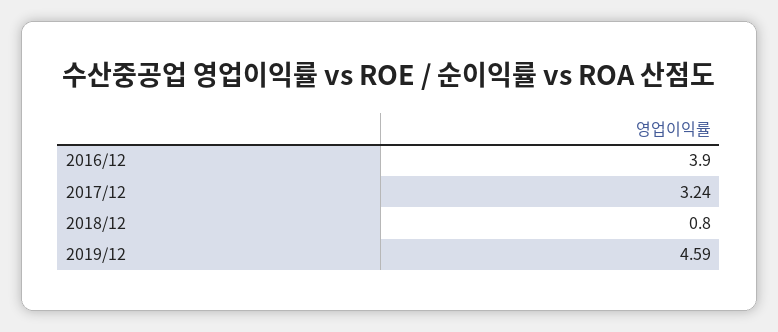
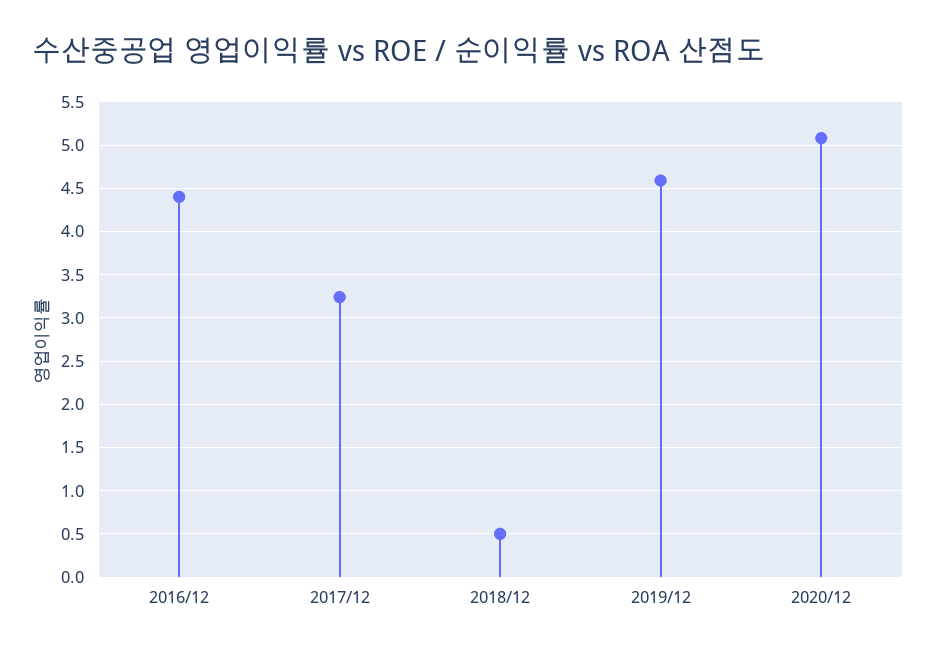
2016/12: 3.9 -> 4.4
2018/12: 0.8 -> 0.5
2020/12: none -> 5.1

